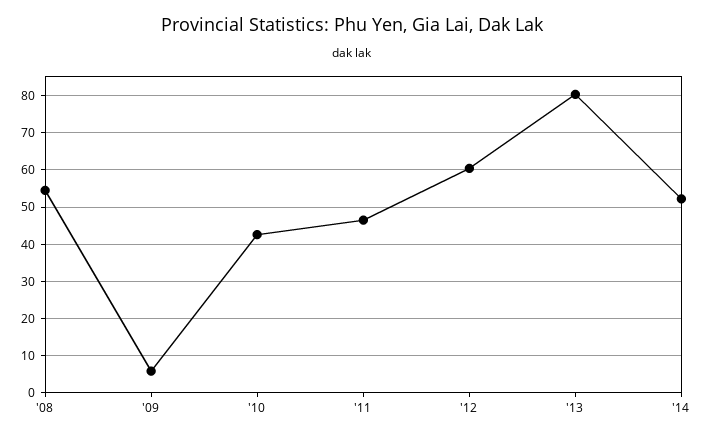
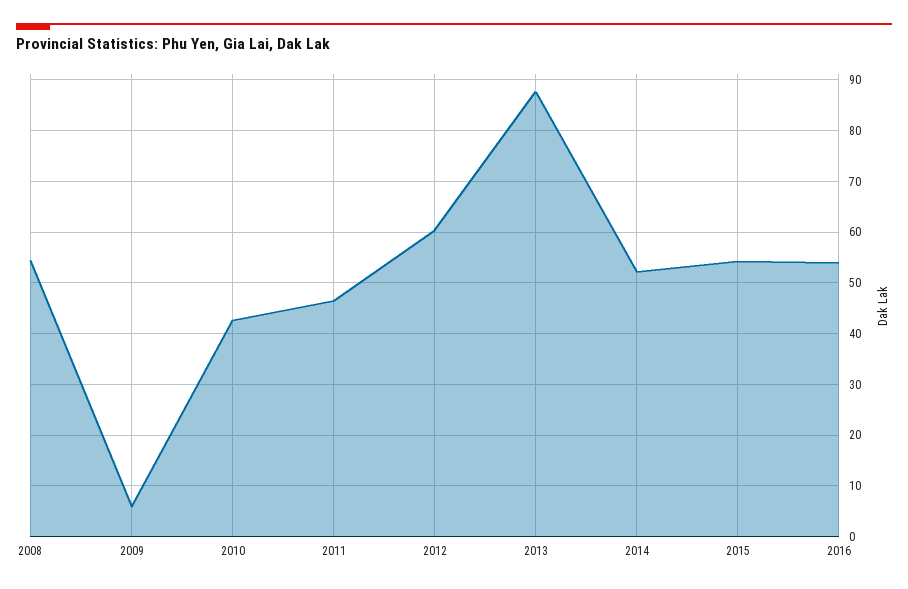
'13: 80 -> 88
2015: none -> 54
2016: none -> 54

